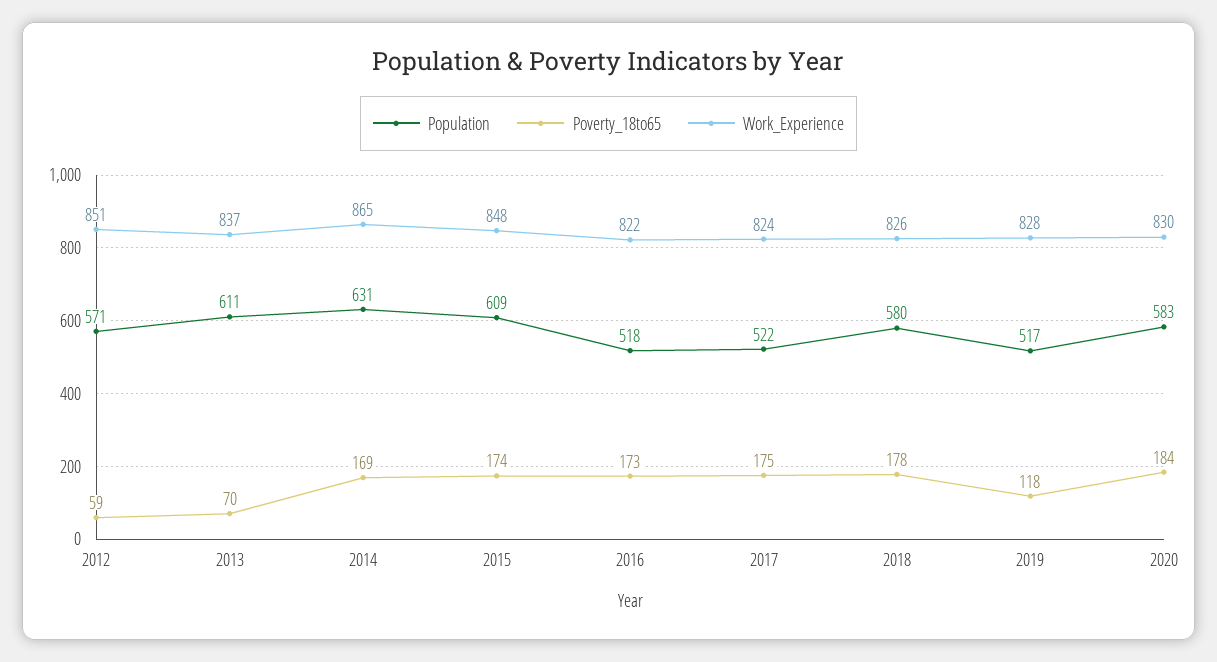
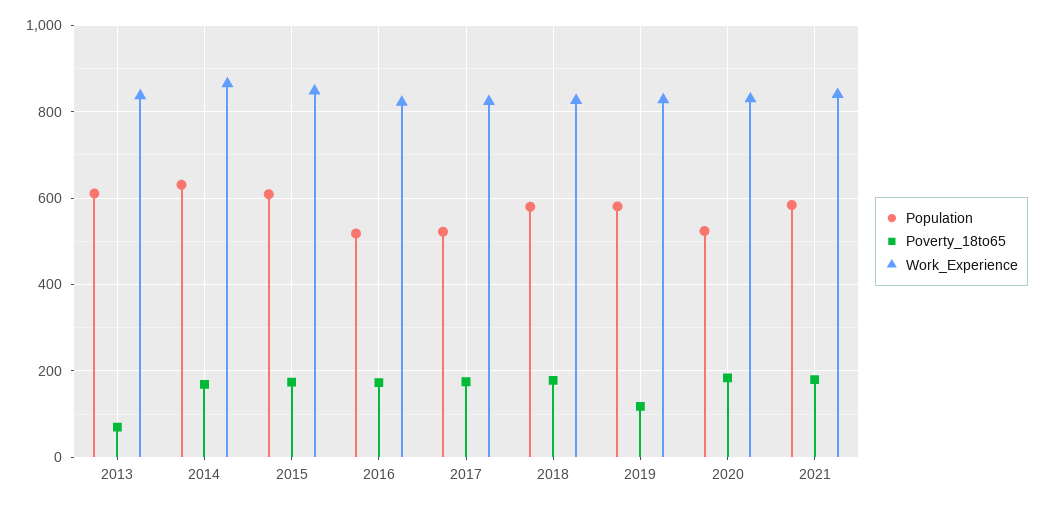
Population, 2012: 571 -> none
Poverty_18to65, 2012: 59 -> none
Work_Experience, 2012: 851 -> none
Population, 2019: 517 -> 580
Population, 2020: 583 -> 520
Population, 2021: none -> 580
Poverty_18to65, 2021: none -> 180
Work_Experience, 2021: none -> 840

